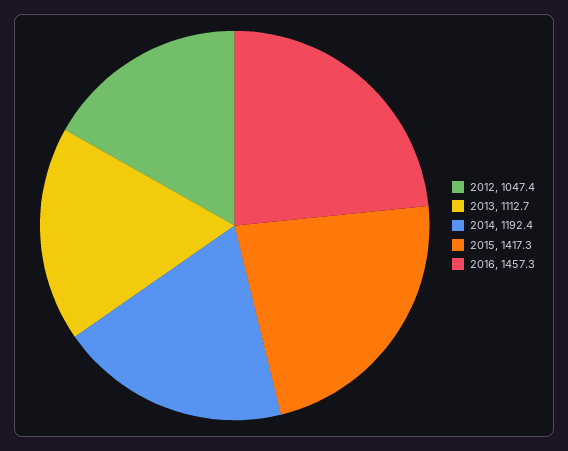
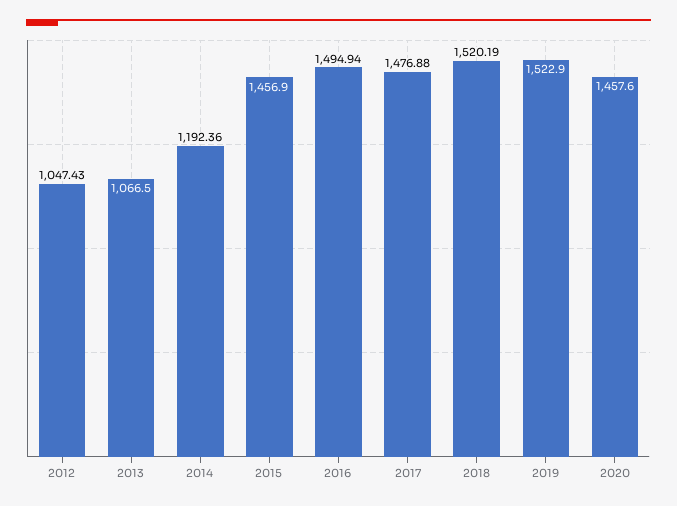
2013: 1112.7 -> 1066.5
2015: 1417.3 -> 1456.9
2016: 1457.3 -> 1494.94
2017: none -> 1476.88
2018: none -> 1520.19
2019: none -> 1522.9
2020: none -> 1457.6

